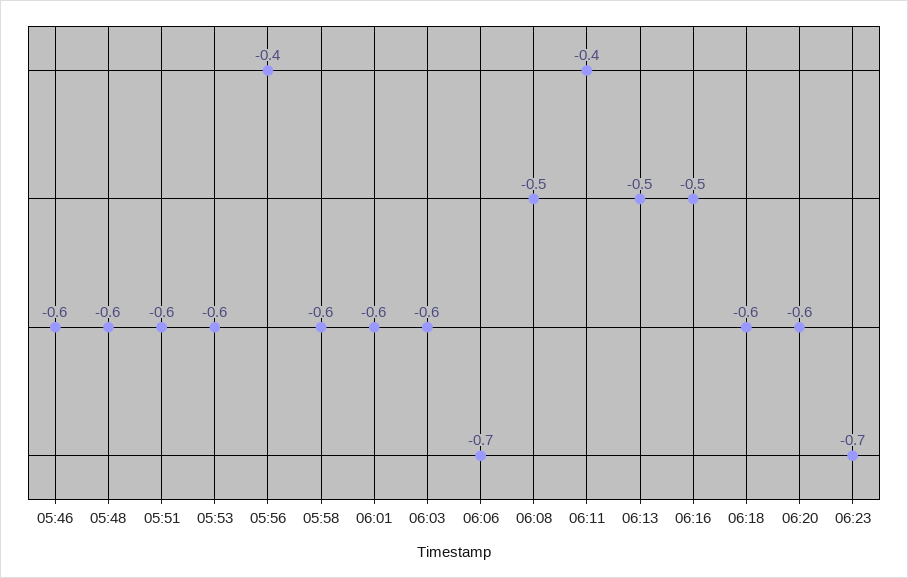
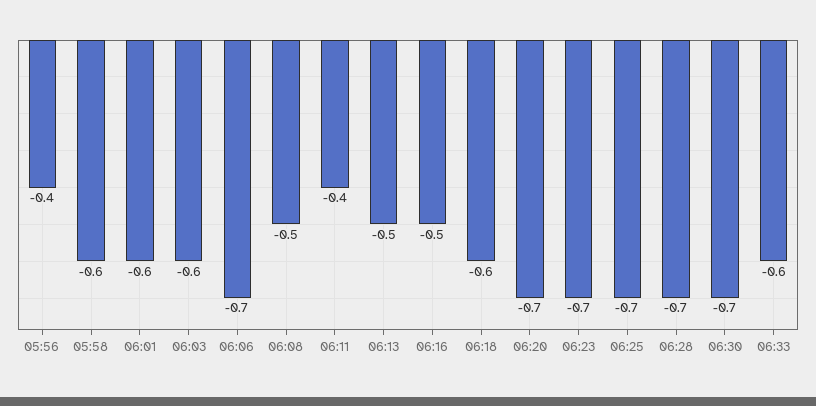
05:46: -0.6 -> none
05:48: -0.6 -> none
05:51: -0.6 -> none
05:53: -0.6 -> none
06:20: -0.6 -> -0.7
06:25: none -> -0.7
06:28: none -> -0.7
06:30: none -> -0.7
06:33: none -> -0.6

